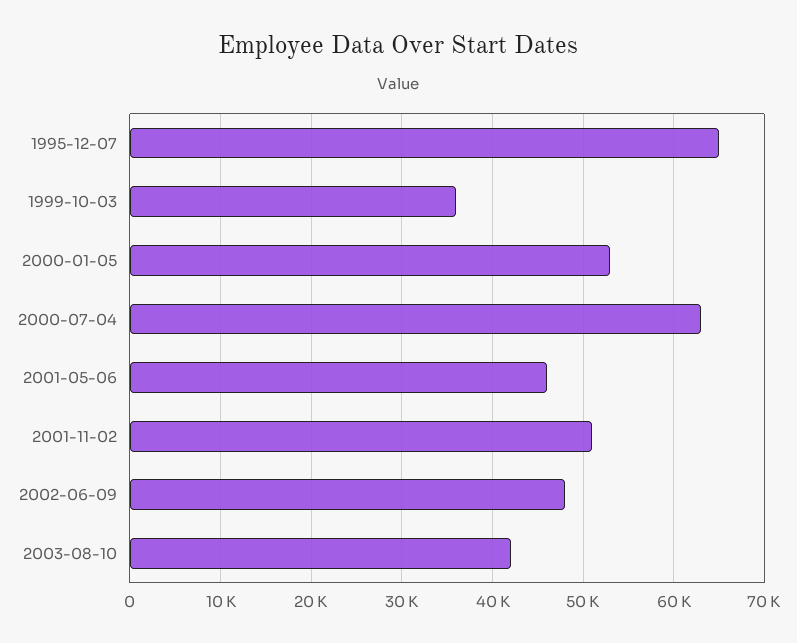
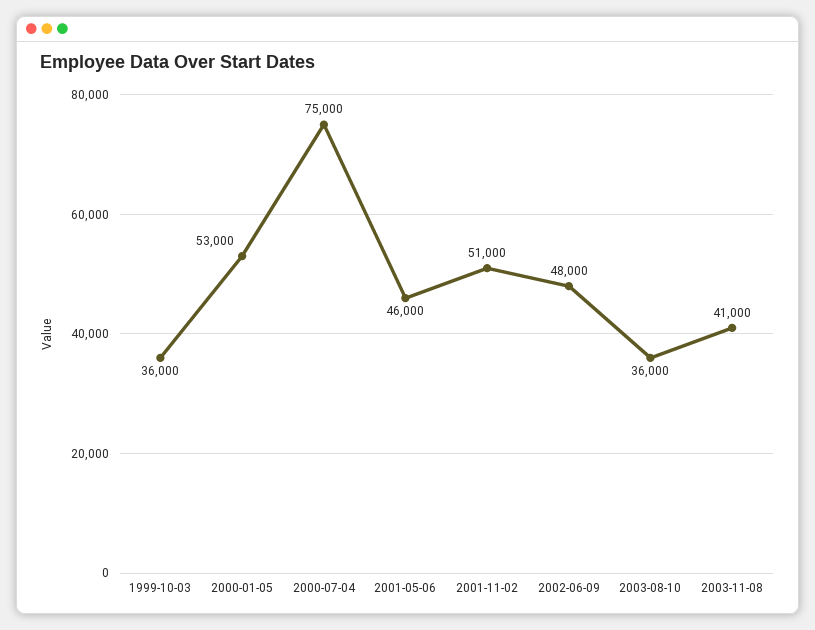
1995-12-07: 65000 -> none
2000-07-04: 63000 -> 75000
2003-08-10: 42000 -> 36000
2003-11-08: none -> 41000

